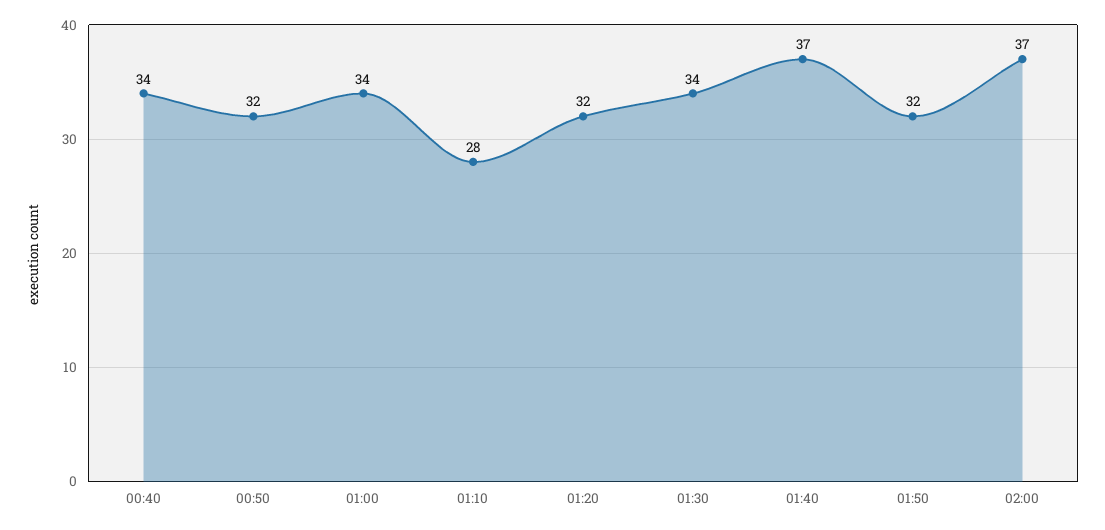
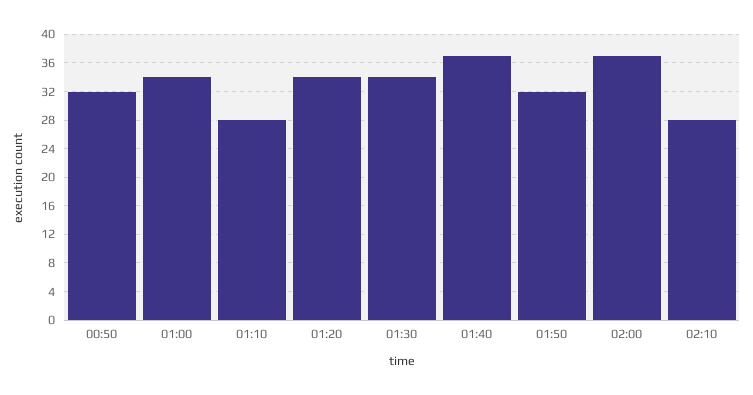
00:40: 34 -> none
01:20: 32 -> 34
02:10: none -> 28

